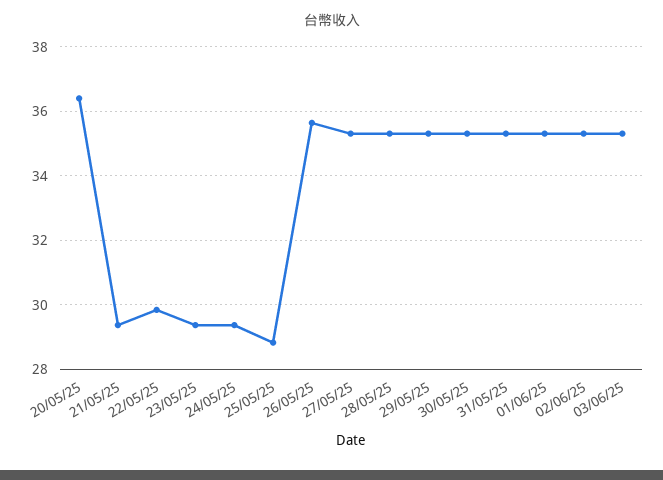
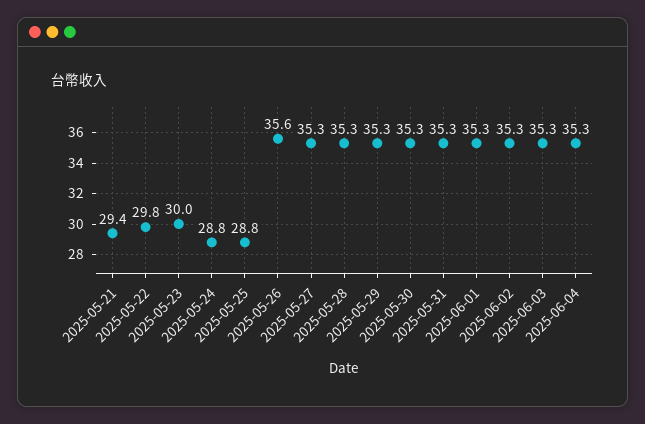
20/05/25: 36.4 -> none
23/05/25: 29.4 -> 30
24/05/25: 29.4 -> 28.8
2025-06-04: none -> 35.3

